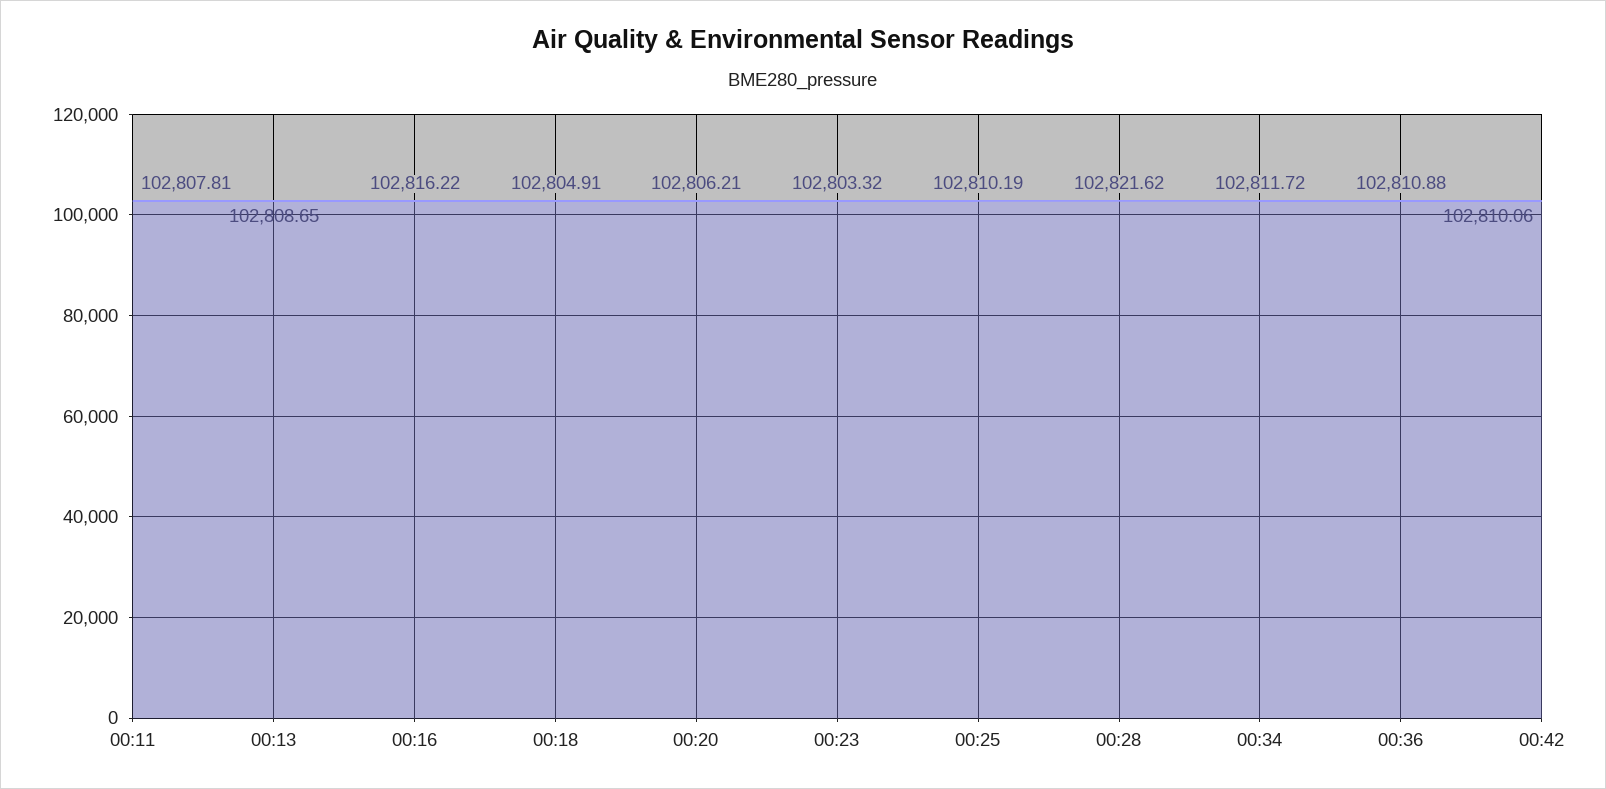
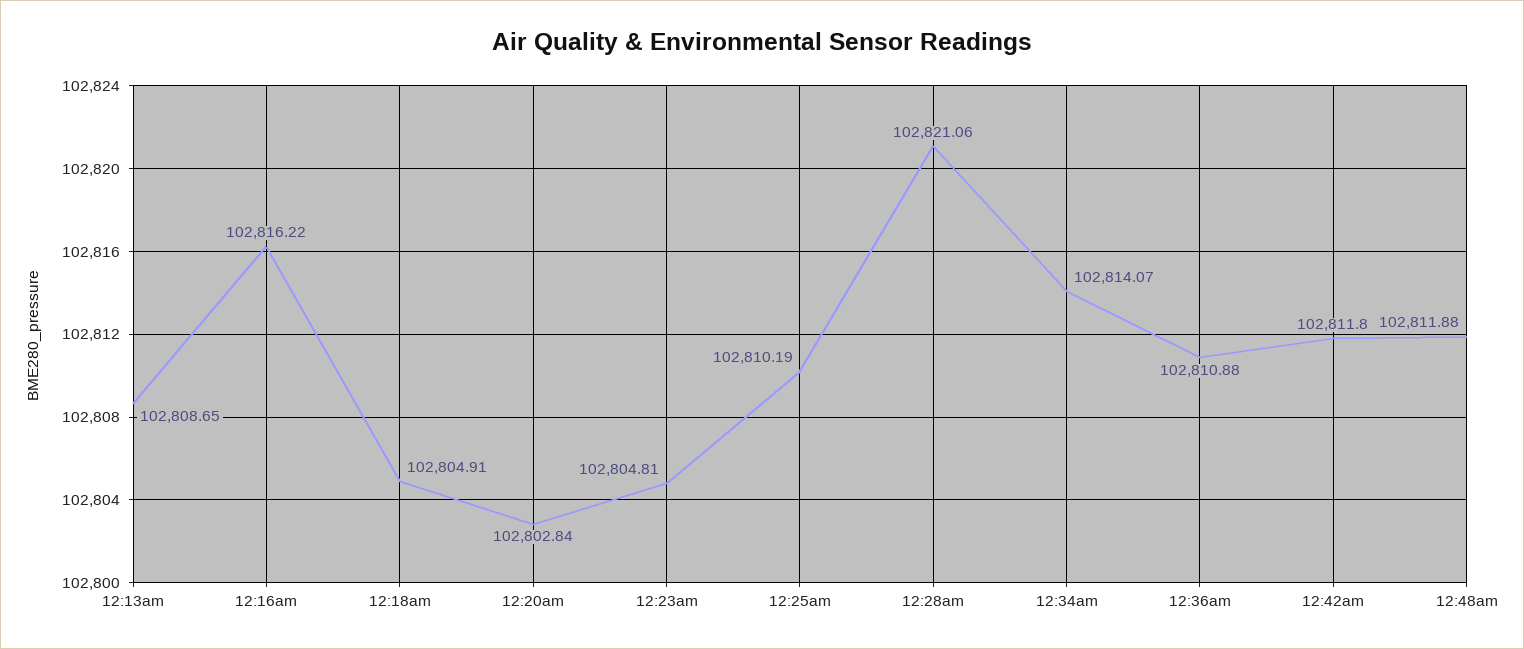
00:11: 102807.81 -> none
00:20: 102806.21 -> 102802.84
00:23: 102803.32 -> 102804.81
00:28: 102821.62 -> 102821.06
00:34: 102811.72 -> 102814.07
00:42: 102810.06 -> 102811.8
12:48am: none -> 102811.88

